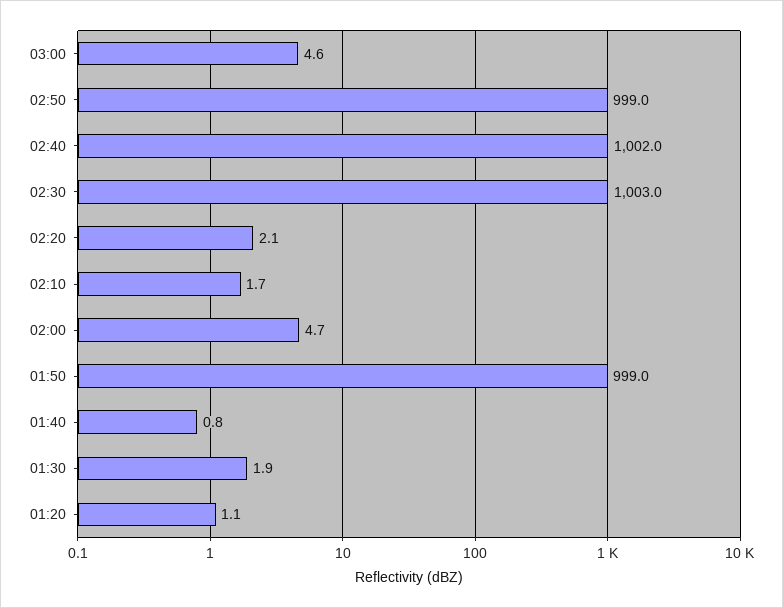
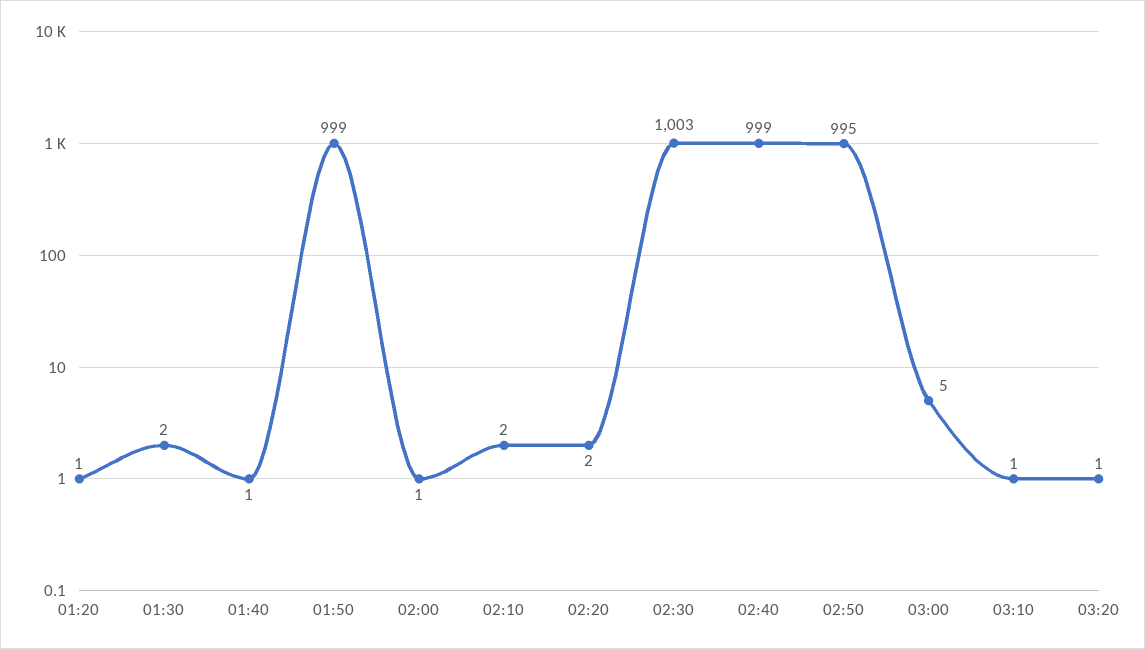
02:50: 999 -> 995
02:40: 1002 -> 999
02:00: 4.7 -> 1
03:10: none -> 1
03:20: none -> 1

